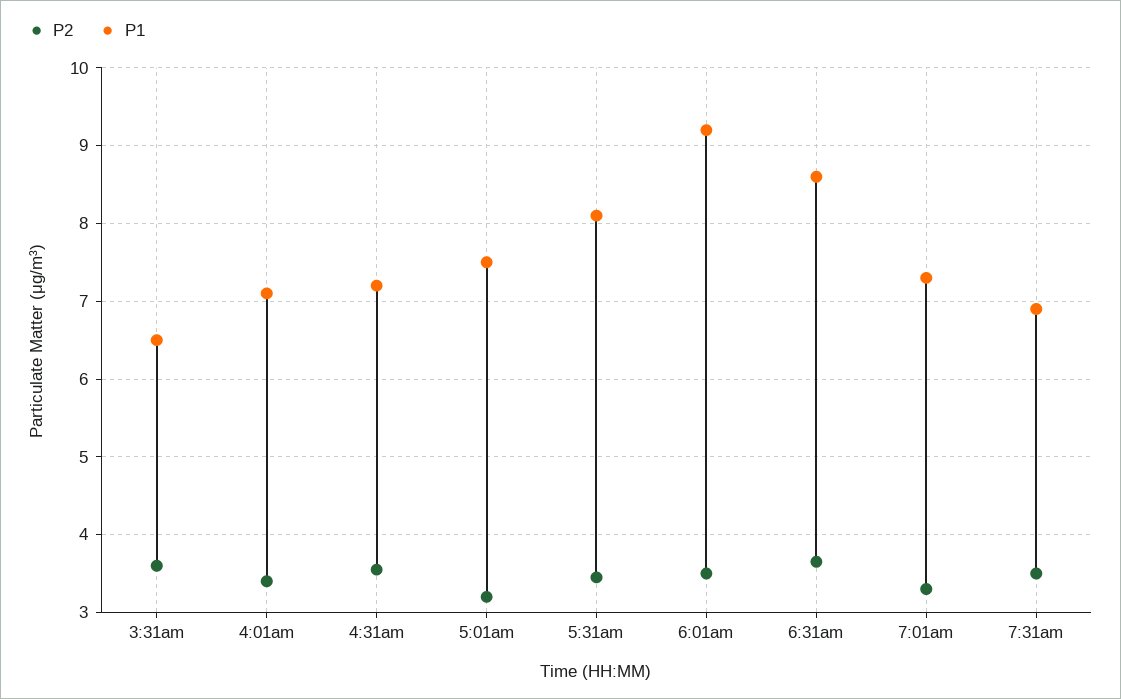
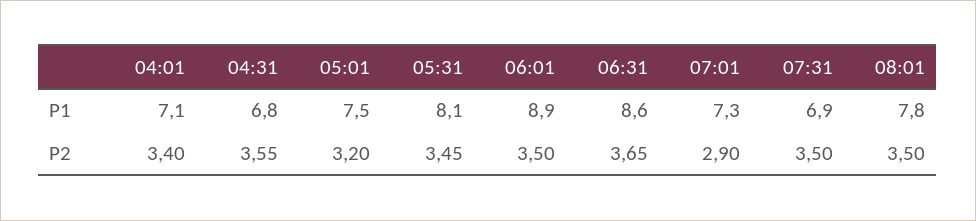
P2, 3:31am: 3.6 -> none
P1, 3:31am: 6.5 -> none
P1, 4:31am: 7.2 -> 6.8
P1, 6:01am: 9.2 -> 8.9
P2, 7:01am: 3.3 -> 2.9
P1, 08:01: none -> 7.8
P2, 08:01: none -> 3.5

